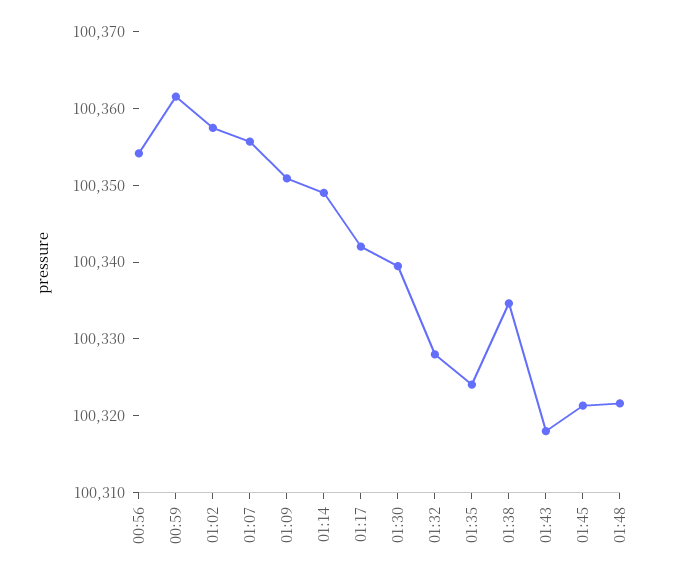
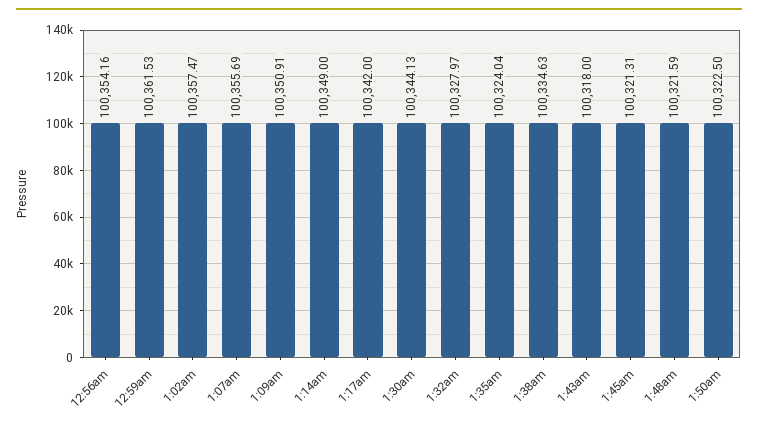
01:30: 100340 -> 100344.13
1:50am: none -> 100322.5

